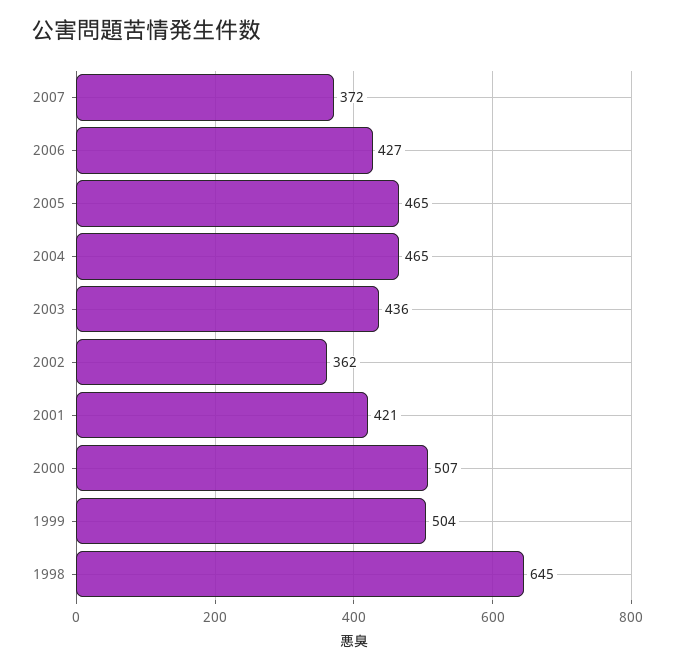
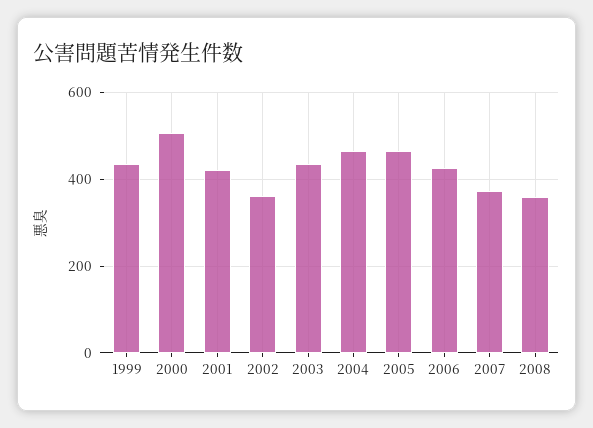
1999: 504 -> 440
1998: 645 -> none
2008: none -> 360

